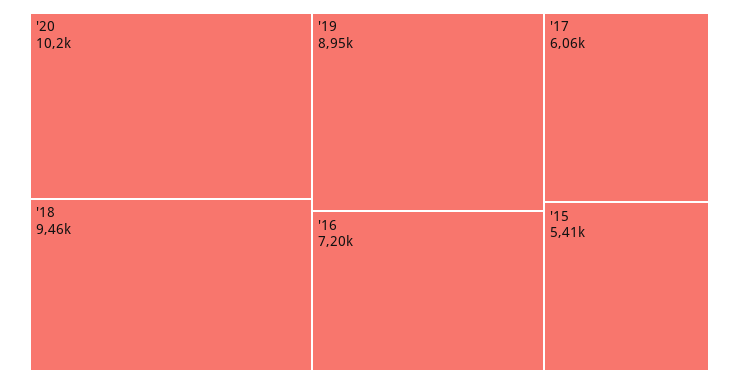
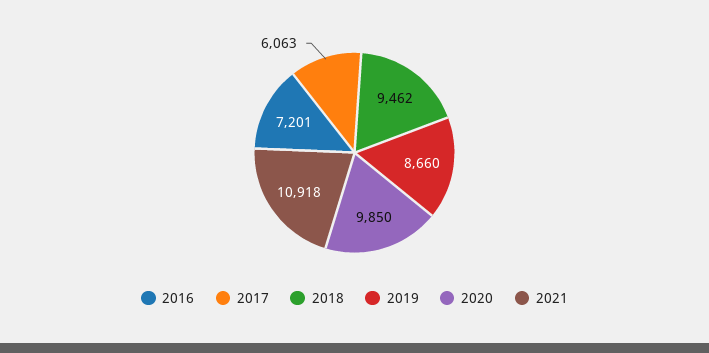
'20: 10200 -> 9850
'19: 8950 -> 8660
'15: 5410 -> none
2021: none -> 10918

